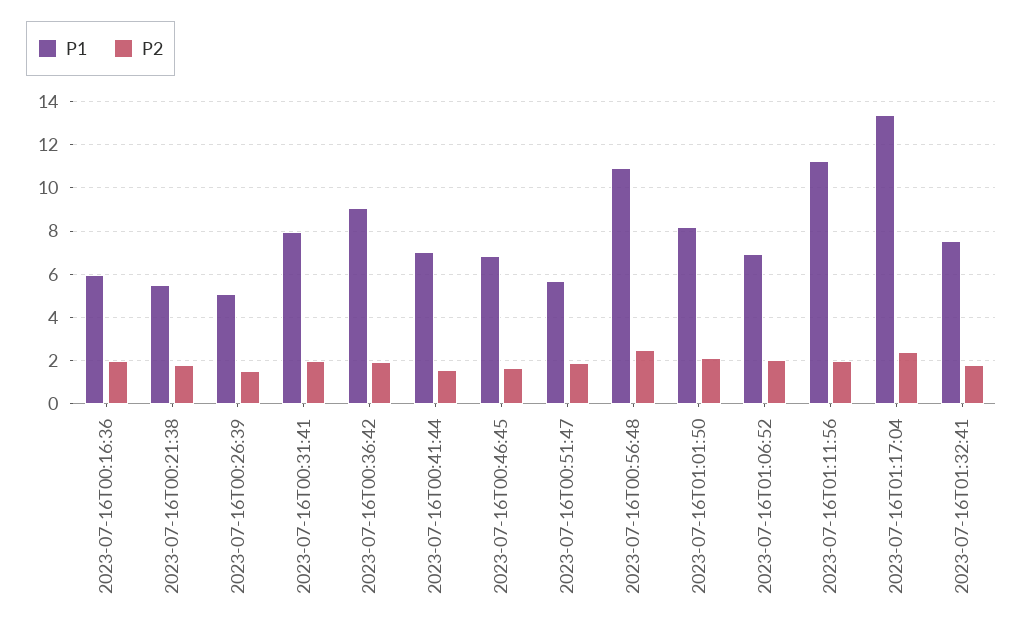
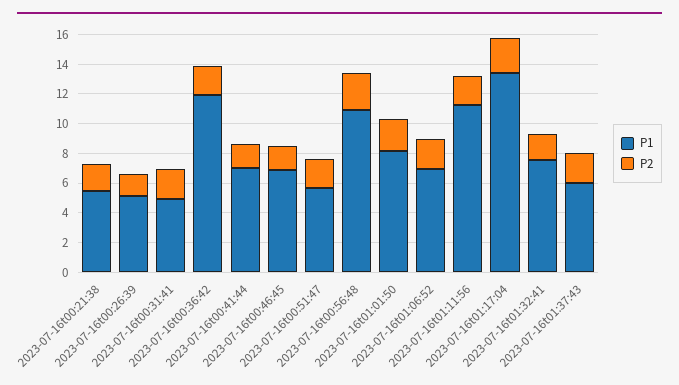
P1, 2023-07-16T00:16:36: 6 -> none
P2, 2023-07-16T00:16:36: 2 -> none
P1, 2023-07-16T00:31:41: 8 -> 5
P1, 2023-07-16T00:36:42: 9 -> 12
P1, 2023-07-16t01:37:43: none -> 6
P2, 2023-07-16t01:37:43: none -> 2

